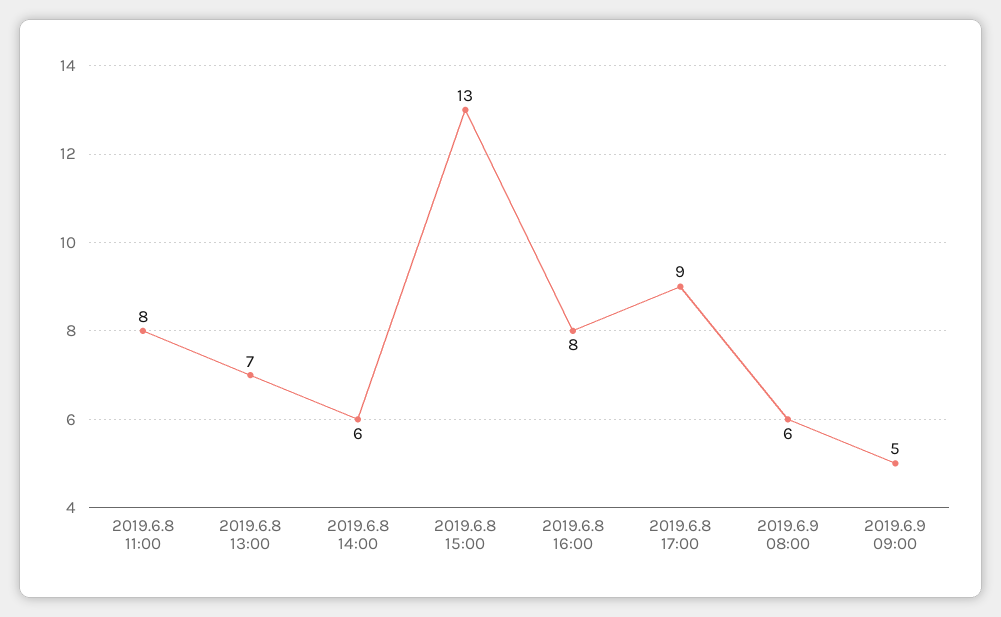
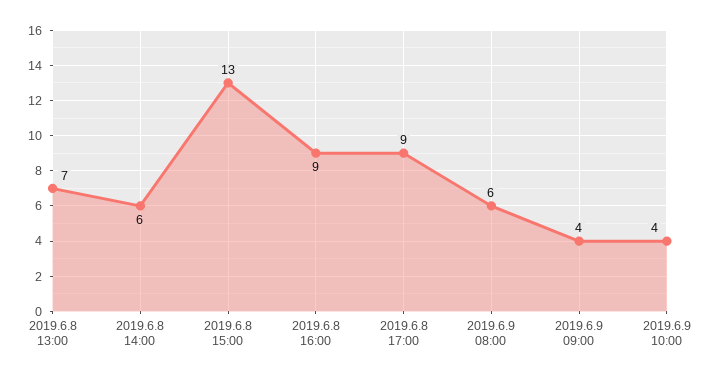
2019.6.8 11:00: 8 -> none
2019.6.8 16:00: 8 -> 9
2019.6.9 09:00: 5 -> 4
2019.6.9 10:00: none -> 4

